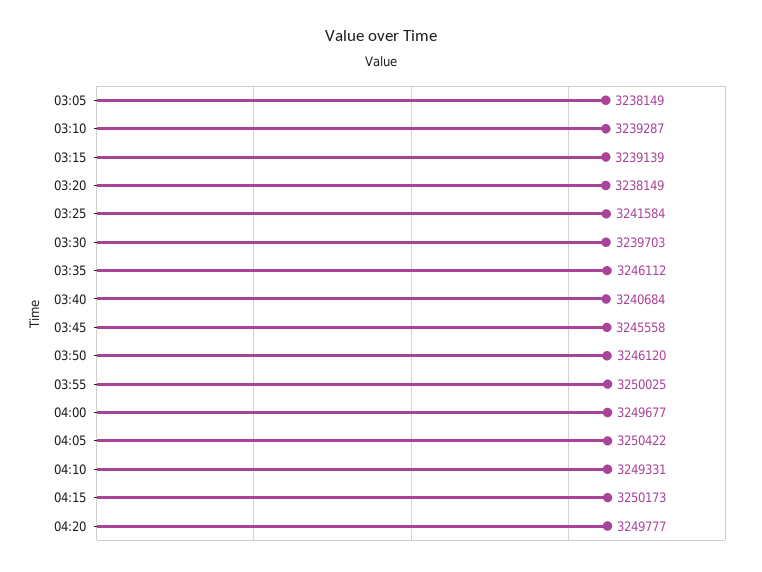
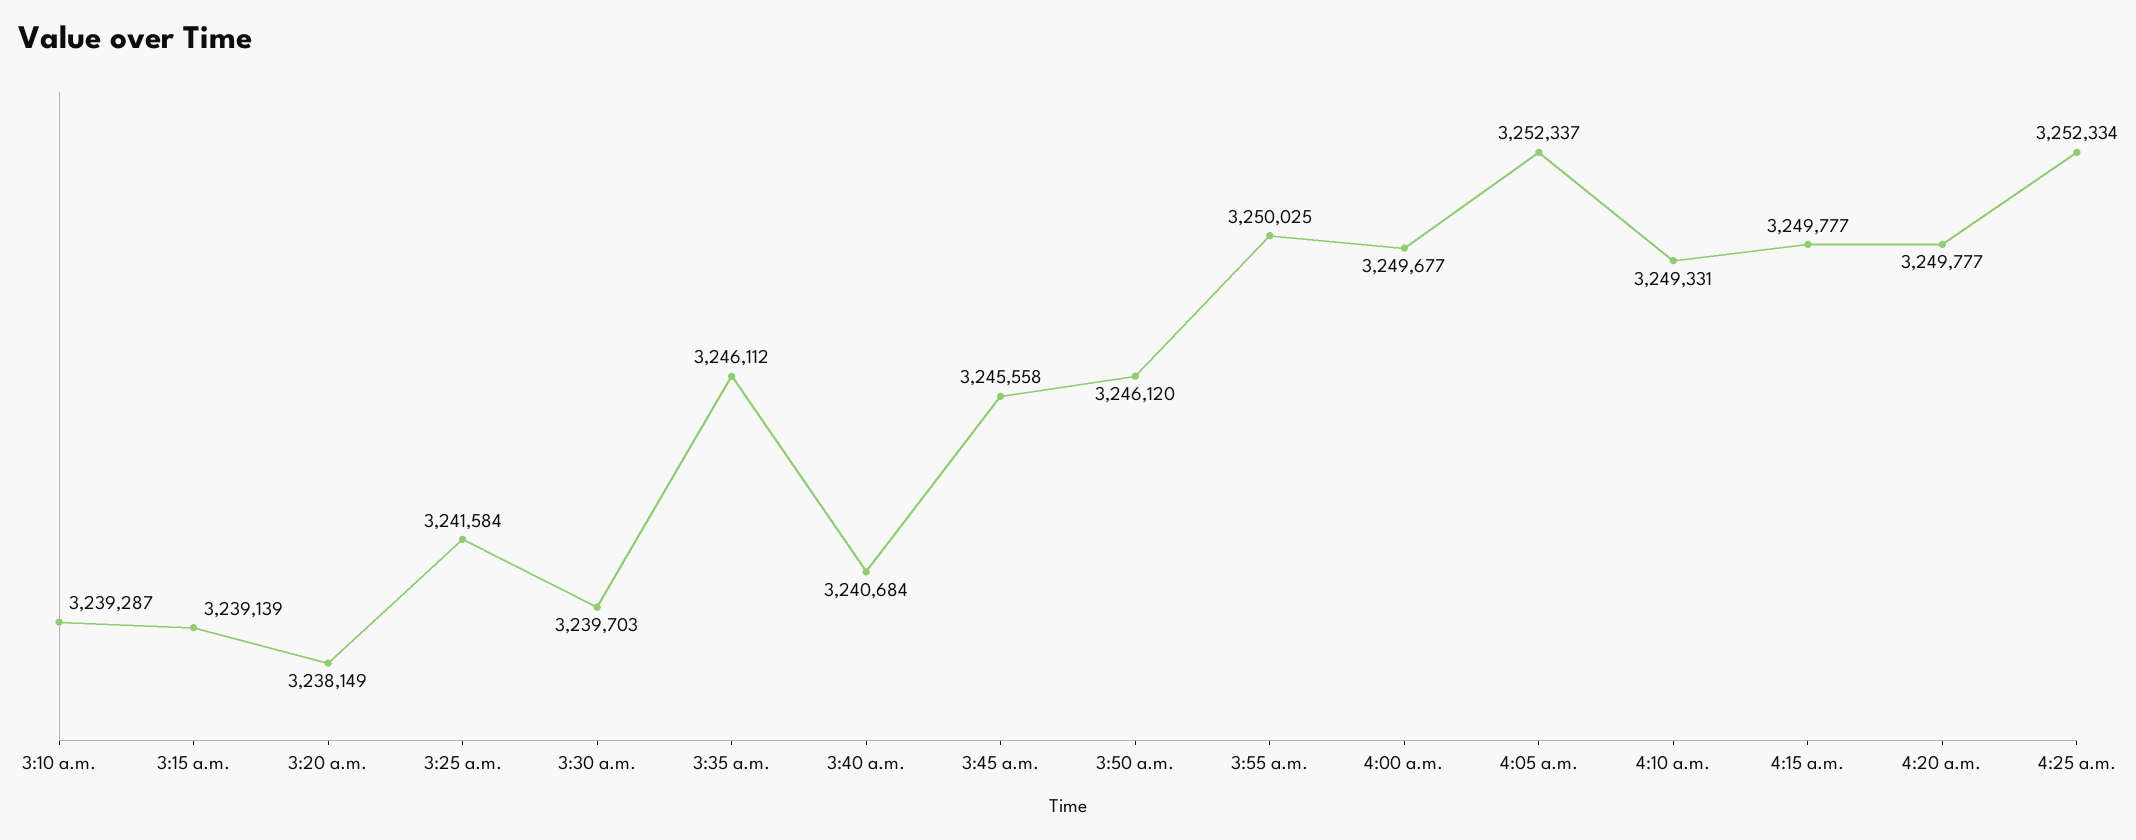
03:05: 3238149 -> none
04:05: 3250422 -> 3252337
04:15: 3250173 -> 3249777
4:25 a.m.: none -> 3252334

